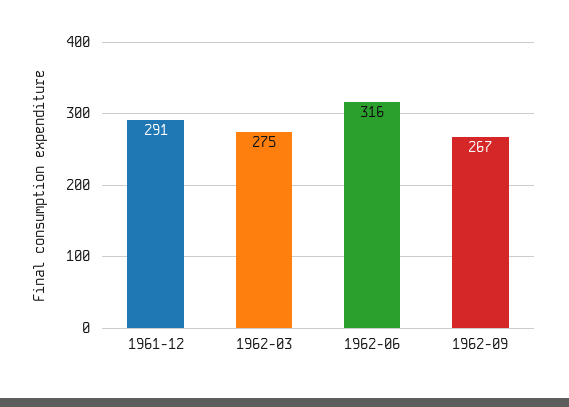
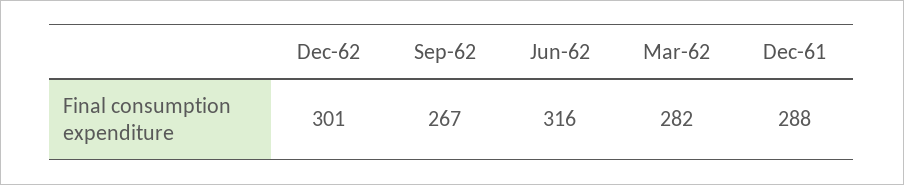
1961-12: 291 -> 288
1962-03: 275 -> 282
Dec-62: none -> 301

